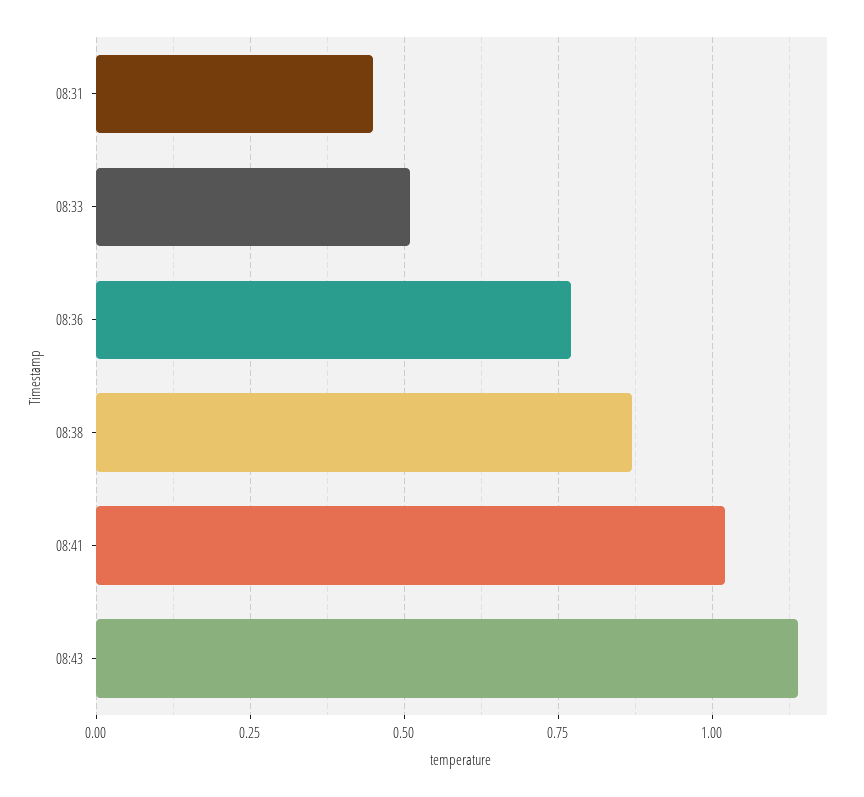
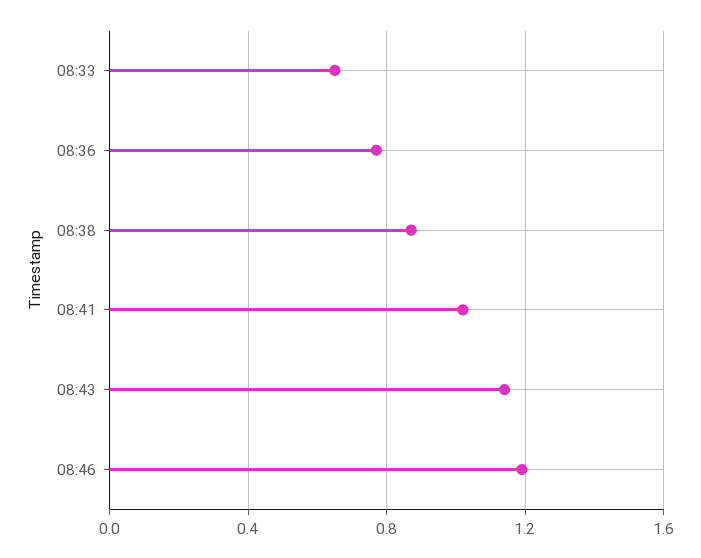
08:31: 0.45 -> none
08:33: 0.5 -> 0.65
08:46: none -> 1.2

